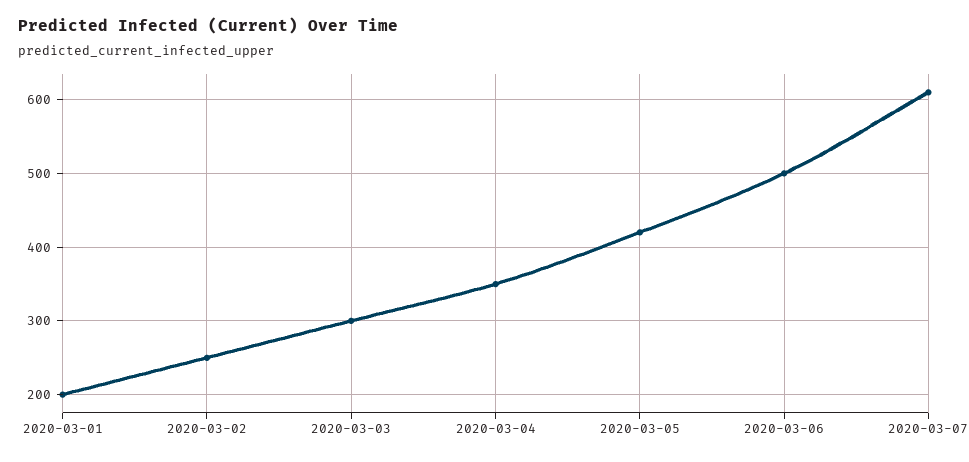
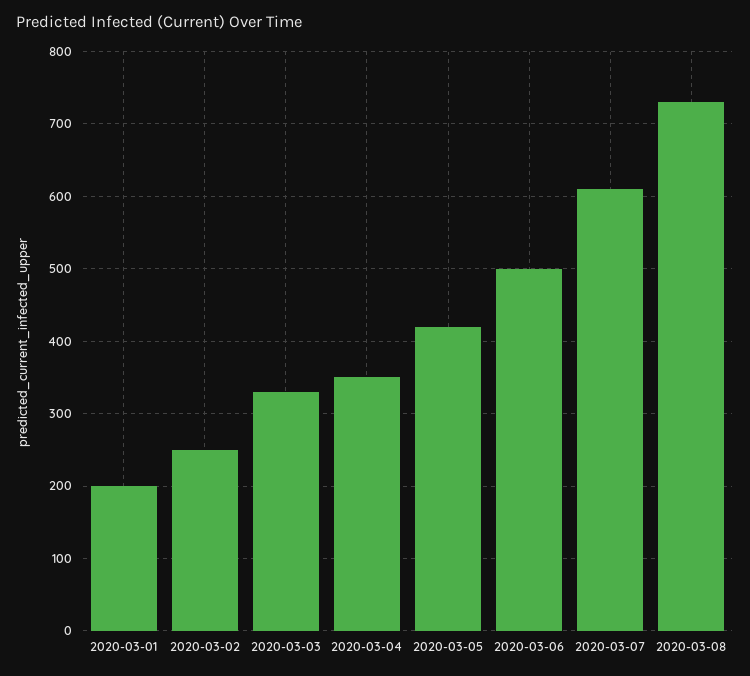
2020-03-03: 300 -> 330
2020-03-08: none -> 730

